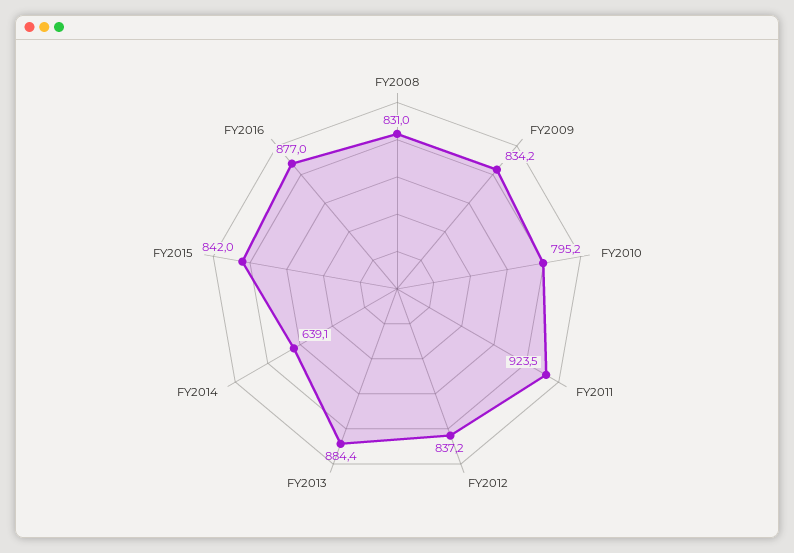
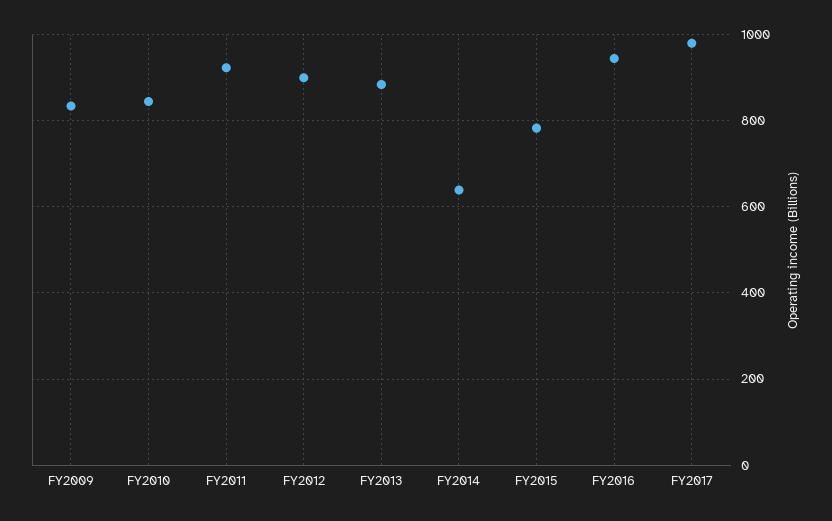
FY2008: 831 -> none
FY2010: 795.2 -> 840
FY2012: 837.2 -> 900
FY2015: 842 -> 780
FY2016: 877 -> 940
FY2017: none -> 980

